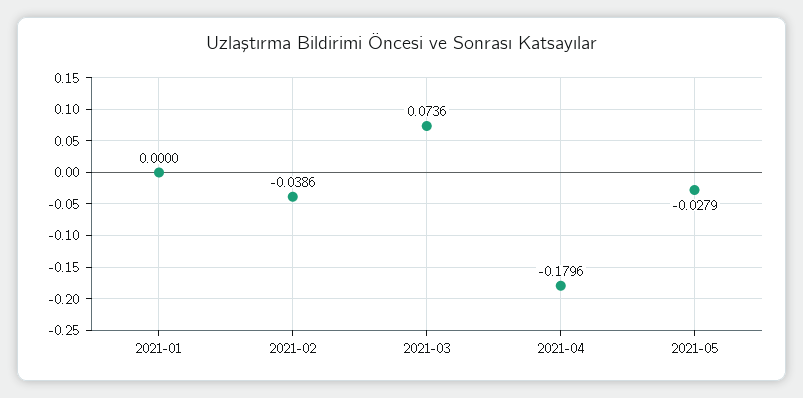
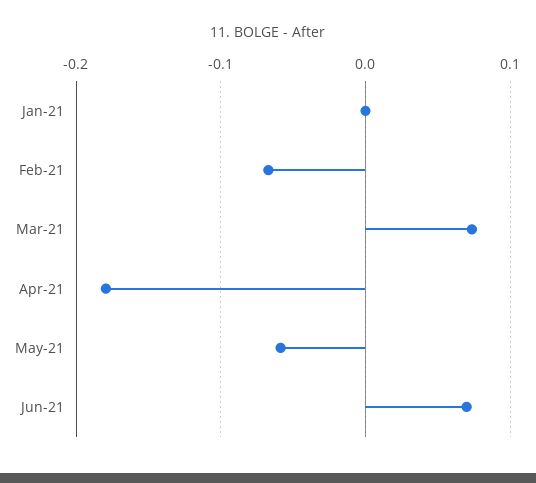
2021-02: -0.0386 -> -0.07
2021-05: -0.0279 -> -0.06
Jun-21: none -> 0.07

